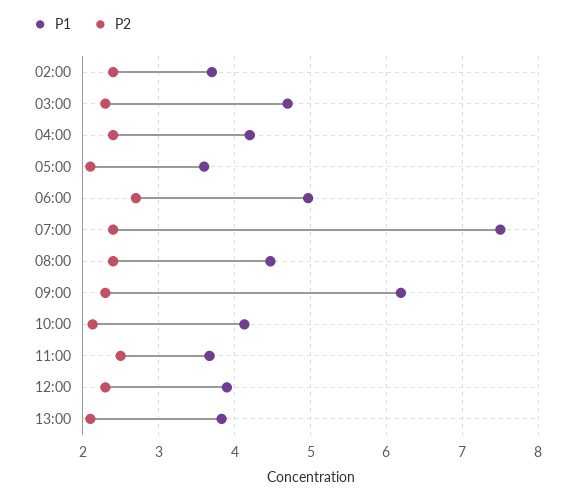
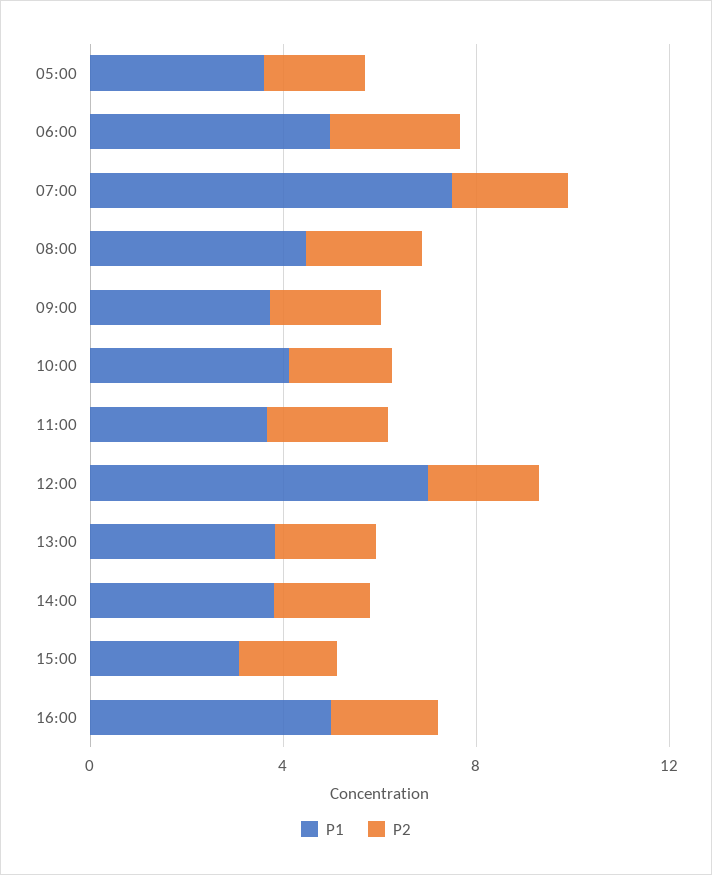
P1, 02:00: 3.7 -> none
P2, 02:00: 2.4 -> none
P1, 03:00: 4.7 -> none
P2, 03:00: 2.3 -> none
P1, 04:00: 4.2 -> none
P2, 04:00: 2.4 -> none
P1, 09:00: 6.2 -> 4
P1, 12:00: 3.9 -> 7
P1, 14:00: none -> 4
P2, 14:00: none -> 2
P1, 15:00: none -> 3
P2, 15:00: none -> 2
P1, 16:00: none -> 5
P2, 16:00: none -> 2

